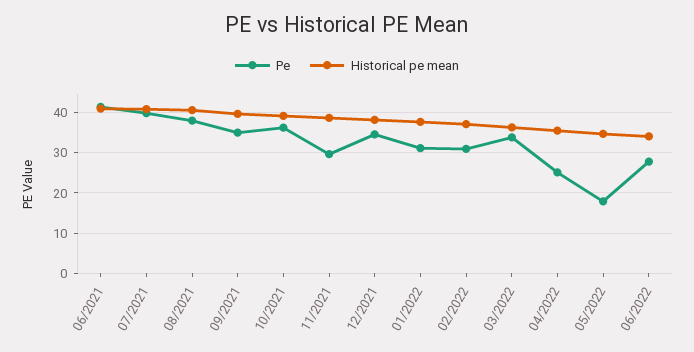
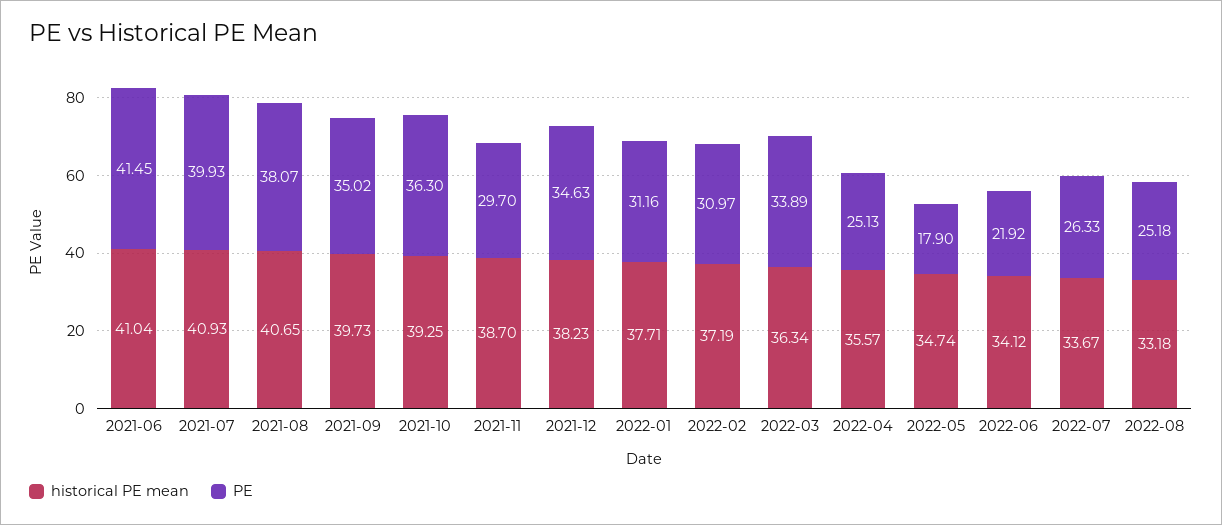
Pe, 06/2022: 28 -> 21.92
Historical pe mean, 2022-07: none -> 33.67
Pe, 2022-07: none -> 26.33
Historical pe mean, 2022-08: none -> 33.18
Pe, 2022-08: none -> 25.18

